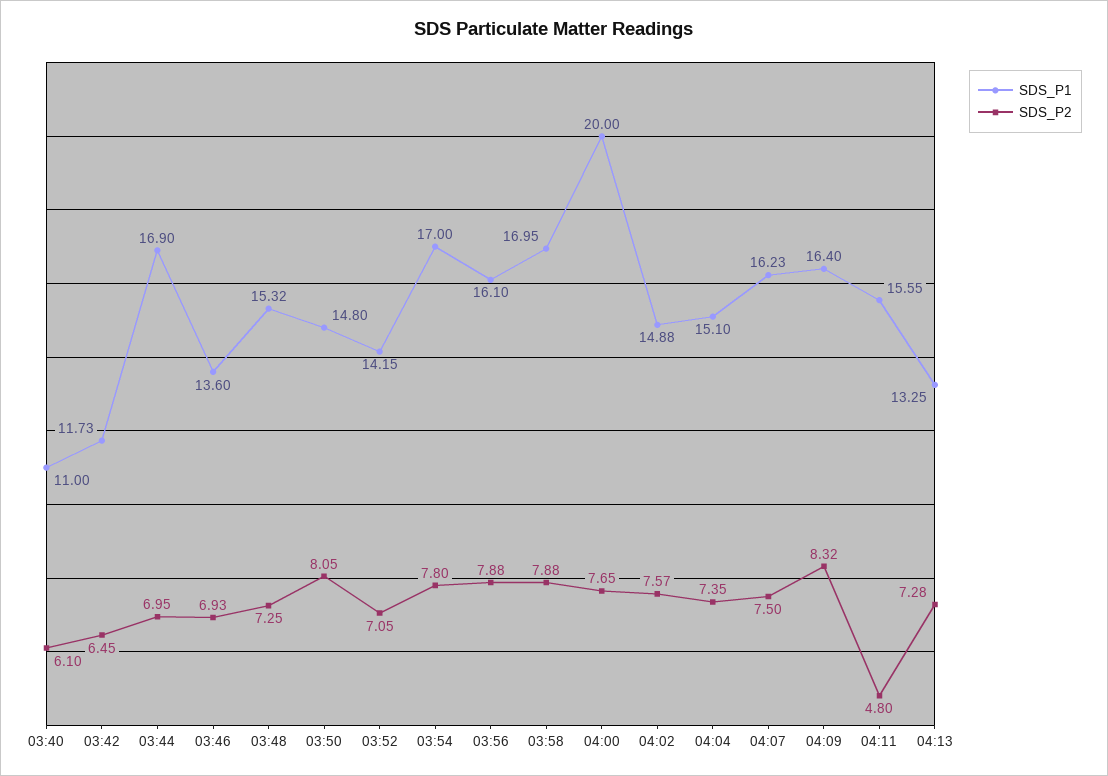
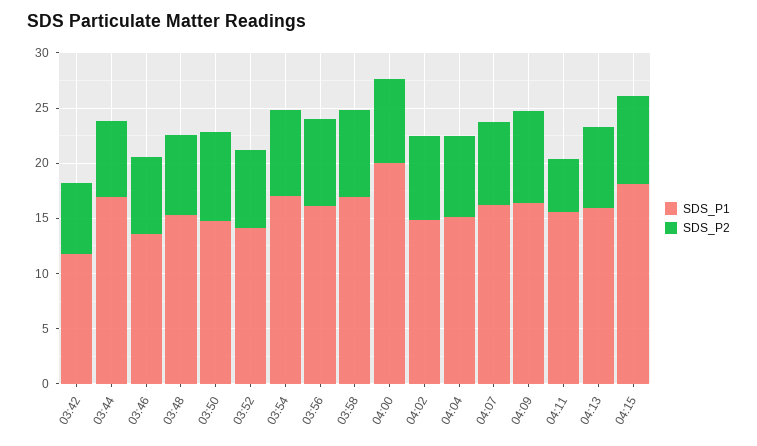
SDS_P1, 03:40: 11 -> none
SDS_P2, 03:40: 6.1 -> none
SDS_P1, 04:13: 13.25 -> 16
SDS_P1, 04:15: none -> 18
SDS_P2, 04:15: none -> 8

